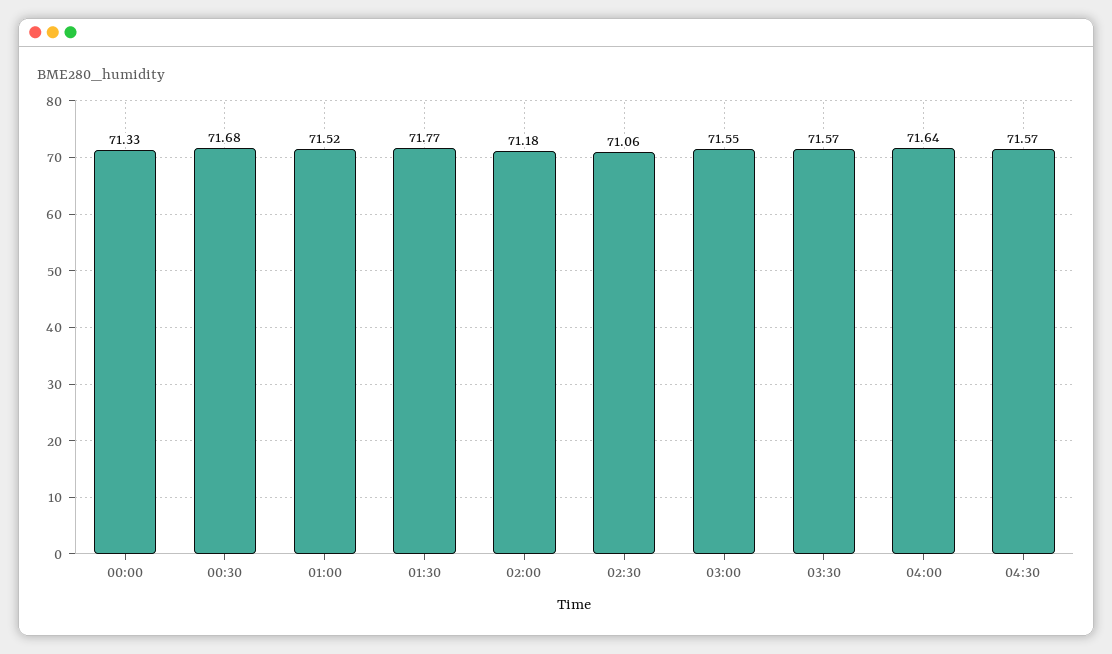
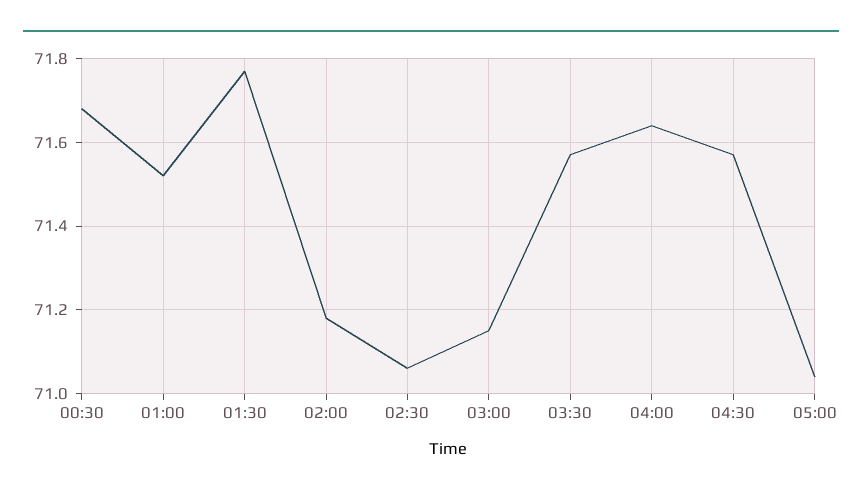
00:00: 71.33 -> none
03:00: 71.55 -> 71.15
05:00: none -> 71.05

